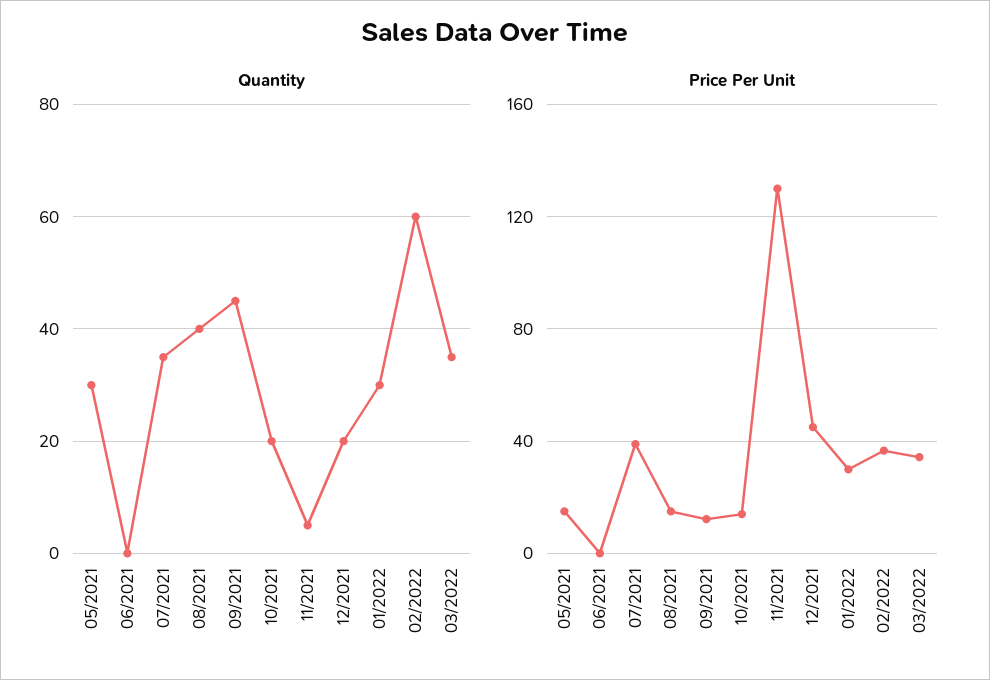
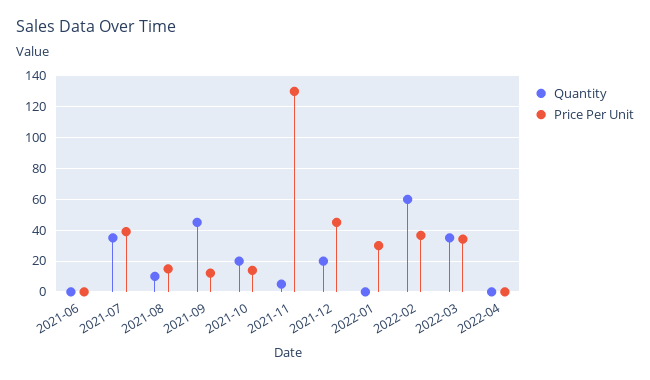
Quantity, 05/2021: 30 -> none
Quantity, 08/2021: 40 -> 10
Quantity, 01/2022: 30 -> 0
Price Per Unit, 05/2021: 15 -> none
Quantity, 2022-04: none -> 0
Price Per Unit, 2022-04: none -> 0

